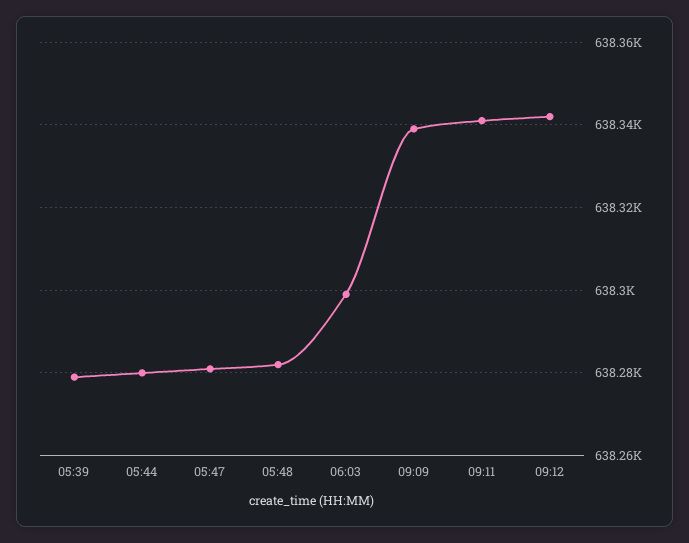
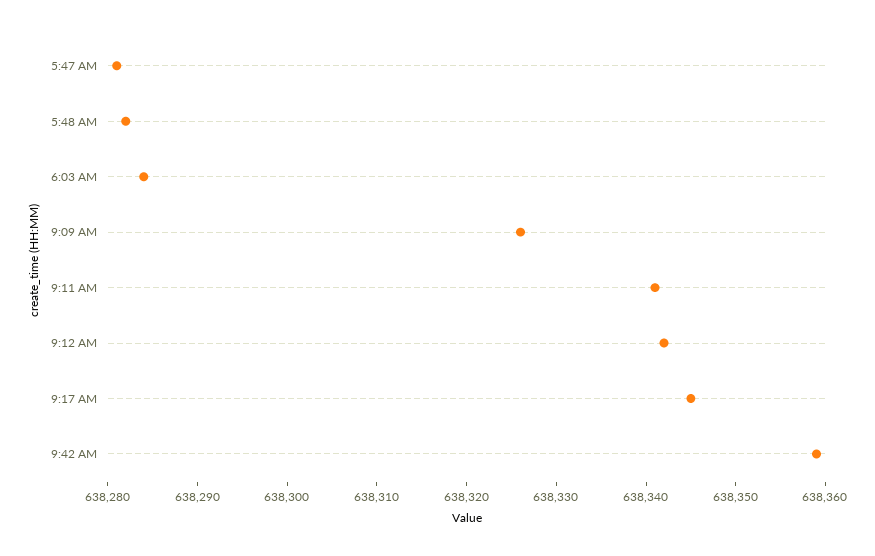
05:39: 638280 -> none
05:44: 638280 -> none
06:03: 638300 -> 638284
09:09: 638340 -> 638326
9:17 AM: none -> 638345
9:42 AM: none -> 638359

